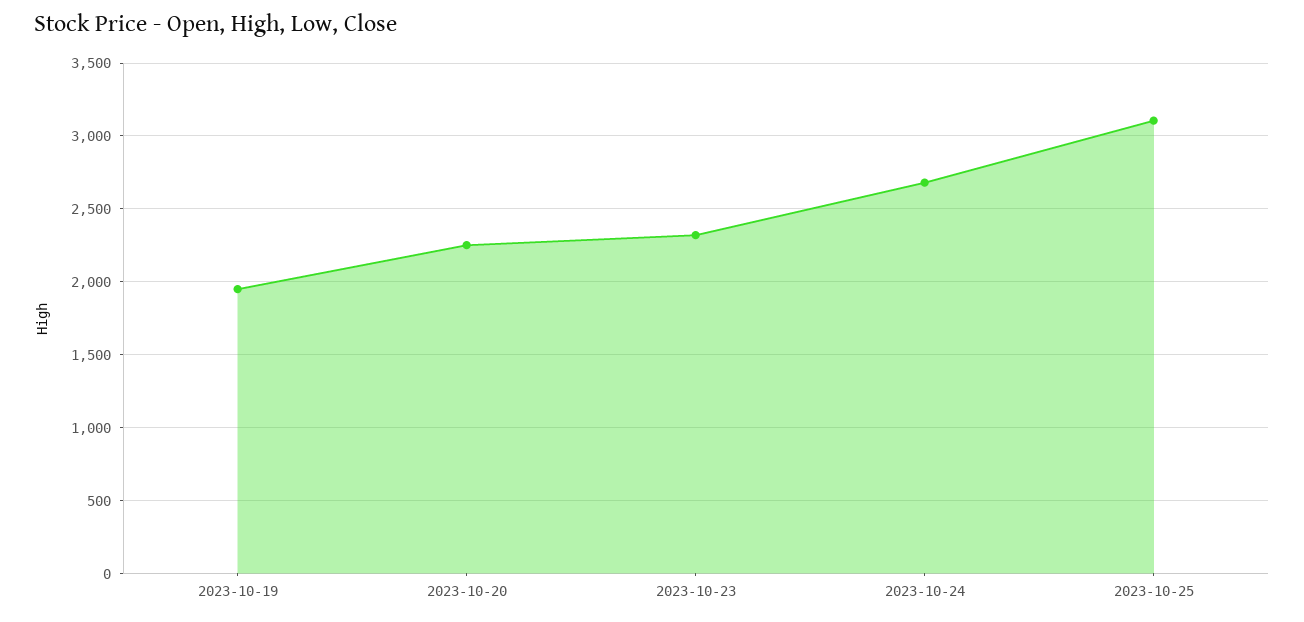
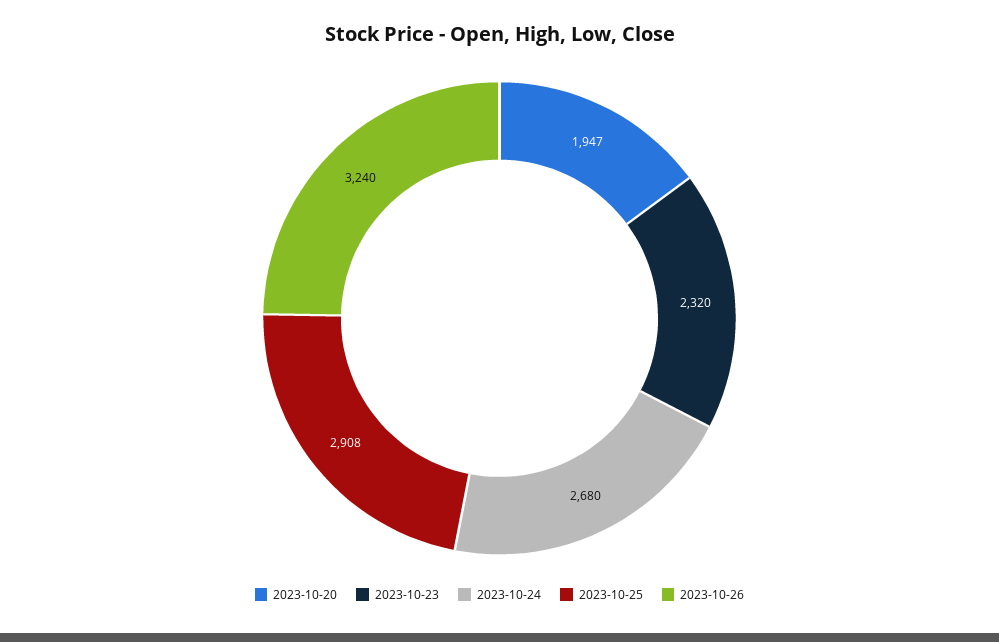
2023-10-19: 1950 -> none
2023-10-20: 2250 -> 1947
2023-10-25: 3100 -> 2908
2023-10-26: none -> 3240

